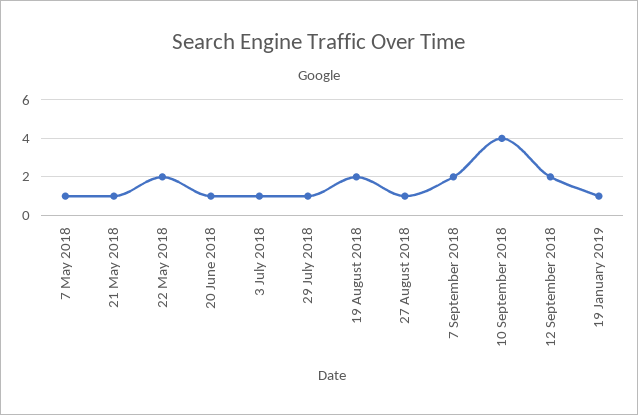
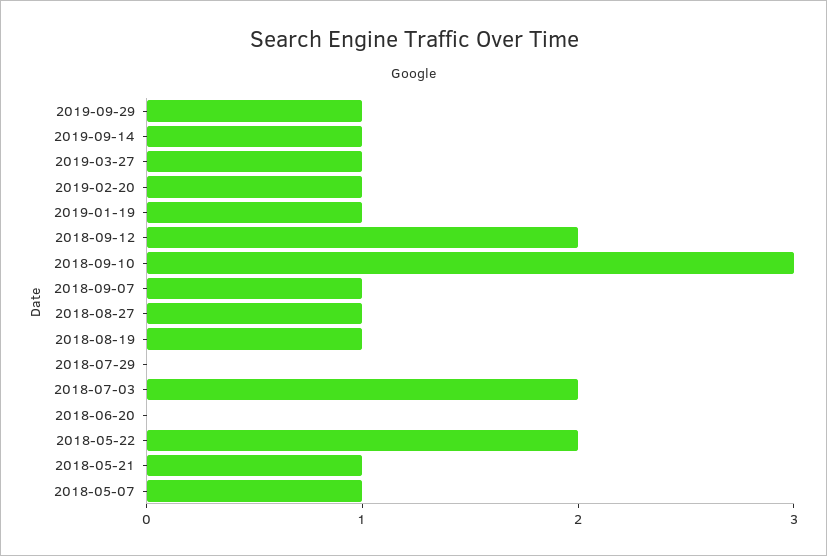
20 June 2018: 1 -> 0
3 July 2018: 1 -> 2
29 July 2018: 1 -> 0
19 August 2018: 2 -> 1
7 September 2018: 2 -> 1
10 September 2018: 4 -> 3
2019-09-29: none -> 1
2019-09-14: none -> 1
2019-03-27: none -> 1
2019-02-20: none -> 1

